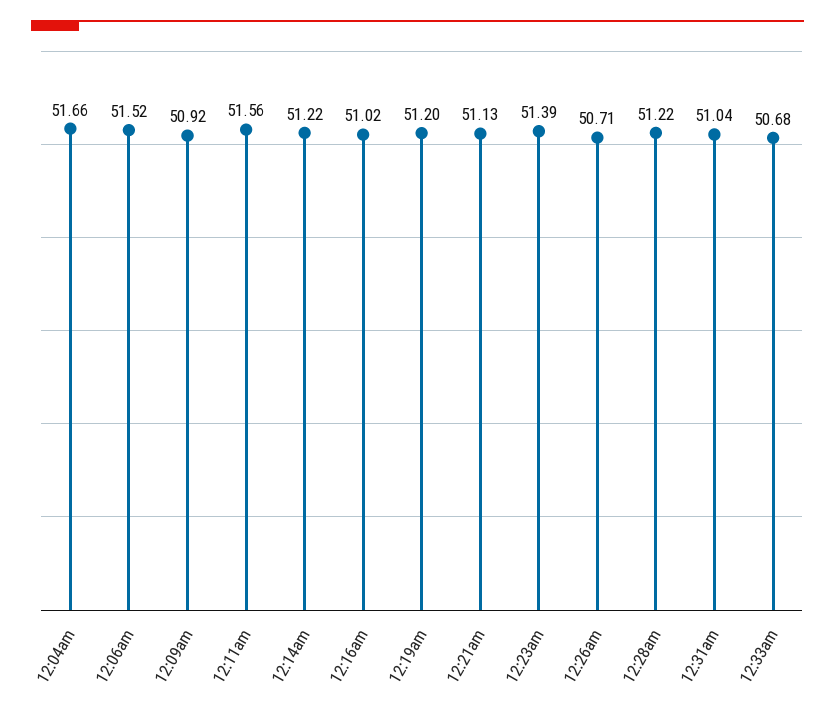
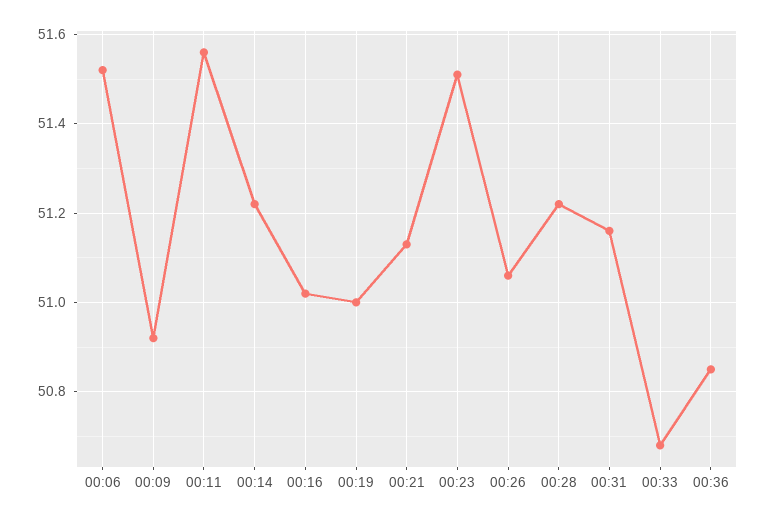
12:04am: 51.66 -> none
12:19am: 51.2 -> 51
12:23am: 51.39 -> 51.5
12:26am: 50.71 -> 51.05
12:31am: 51.04 -> 51.15
00:36: none -> 50.85

